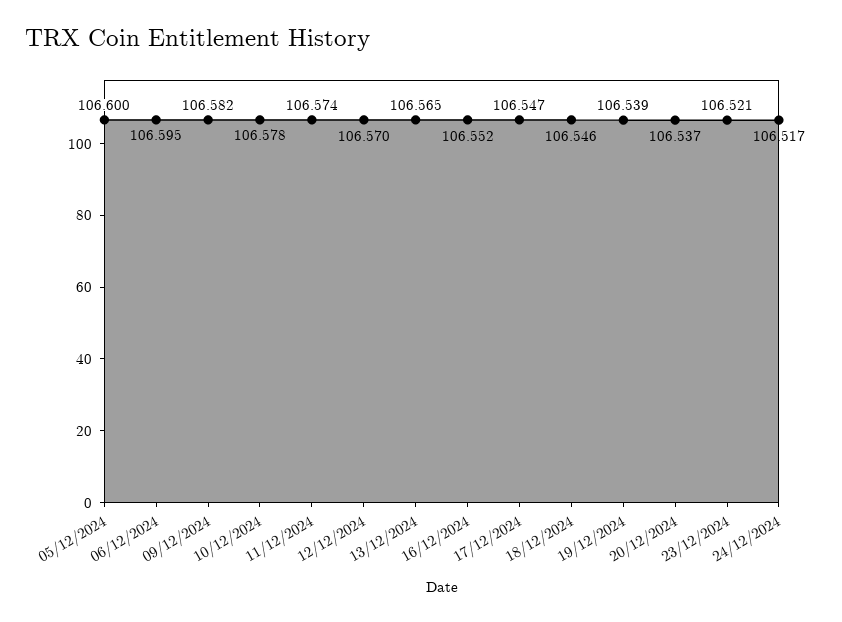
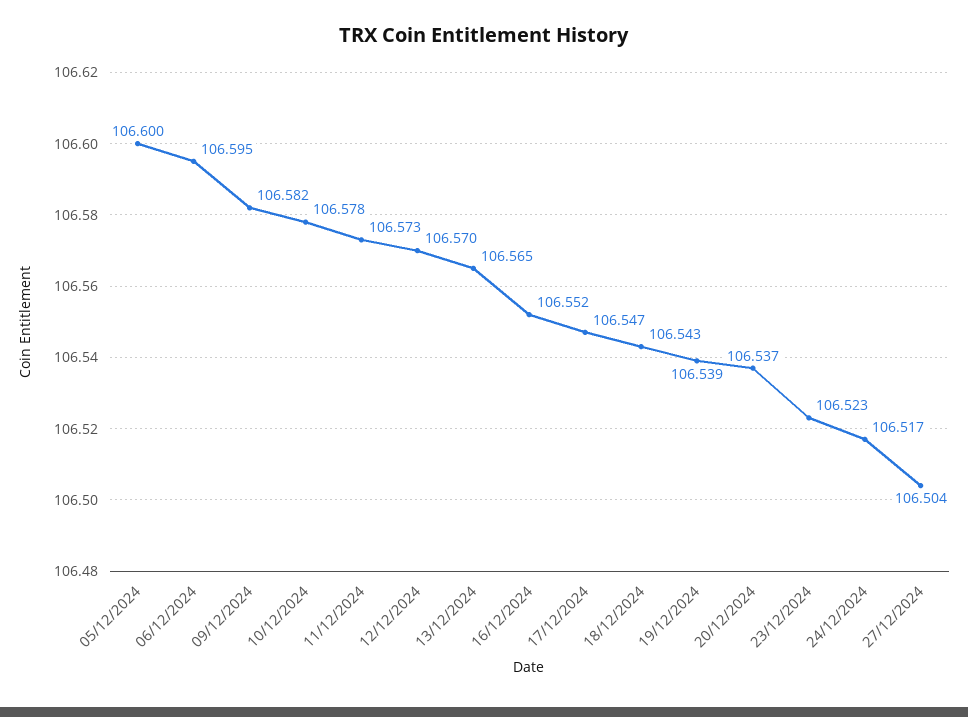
11/12/2024: 106.574 -> 106.573
18/12/2024: 106.546 -> 106.543
23/12/2024: 106.521 -> 106.523
27/12/2024: none -> 106.504

